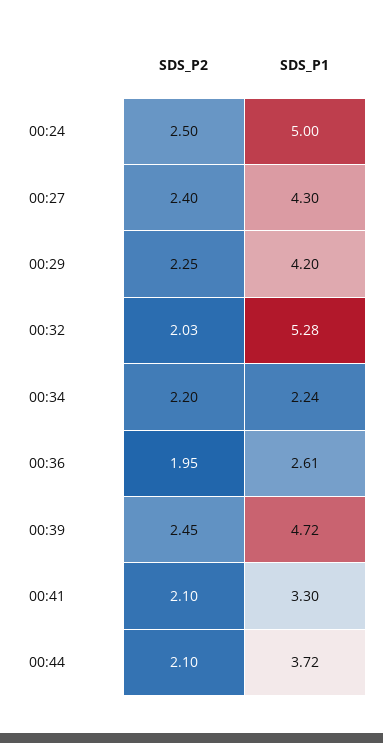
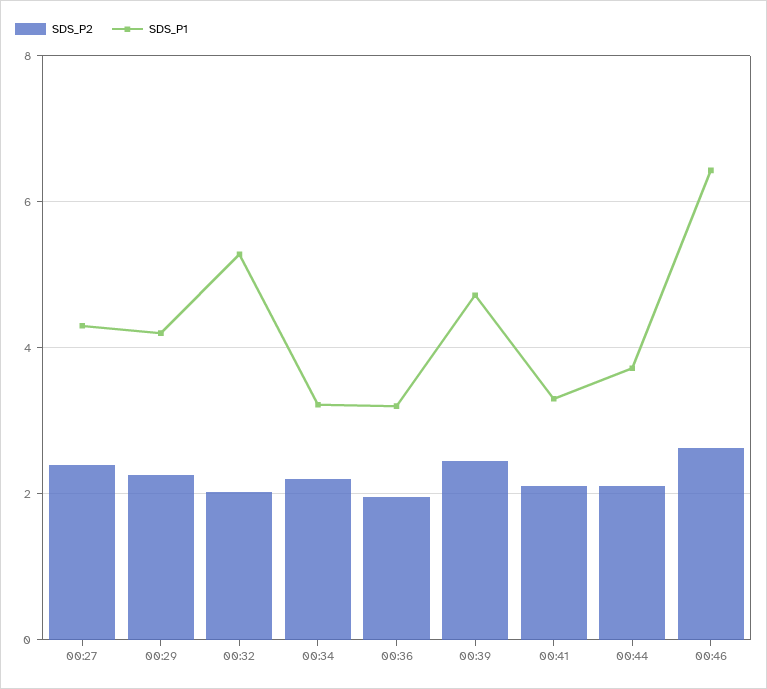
SDS_P2, 00:24: 2.5 -> none
SDS_P1, 00:24: 5 -> none
SDS_P1, 00:34: 2.24 -> 3.2
SDS_P1, 00:36: 2.61 -> 3.2
SDS_P2, 00:46: none -> 2.6
SDS_P1, 00:46: none -> 6.4

